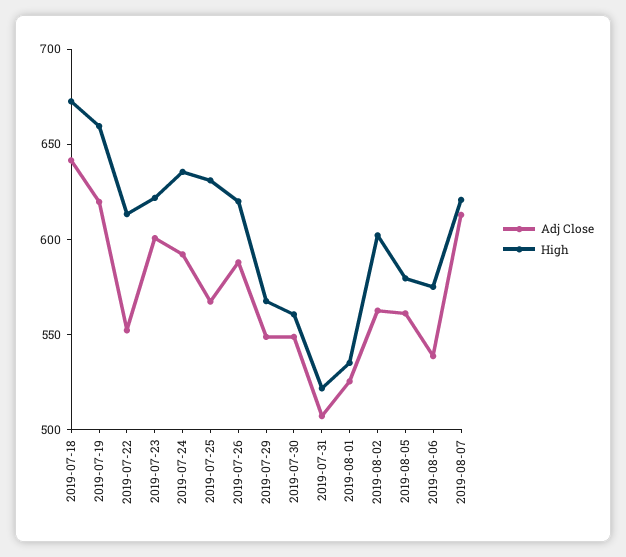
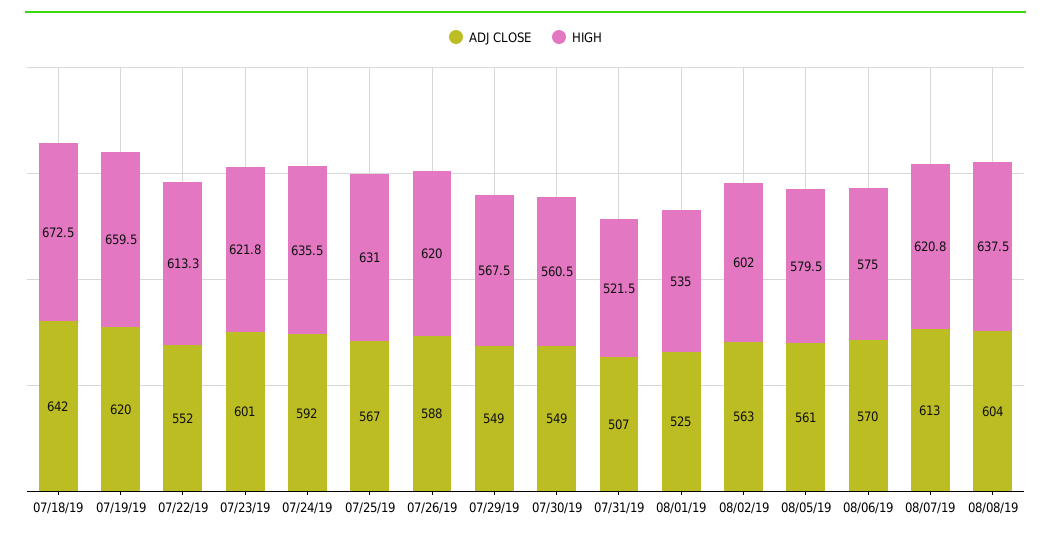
Adj Close, 2019-08-06: 540 -> 570
Adj Close, 08/08/19: none -> 604
High, 08/08/19: none -> 637.5

